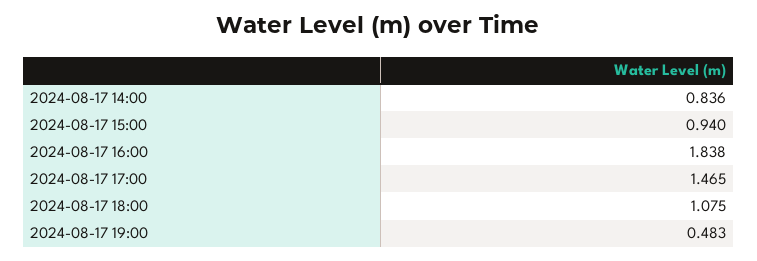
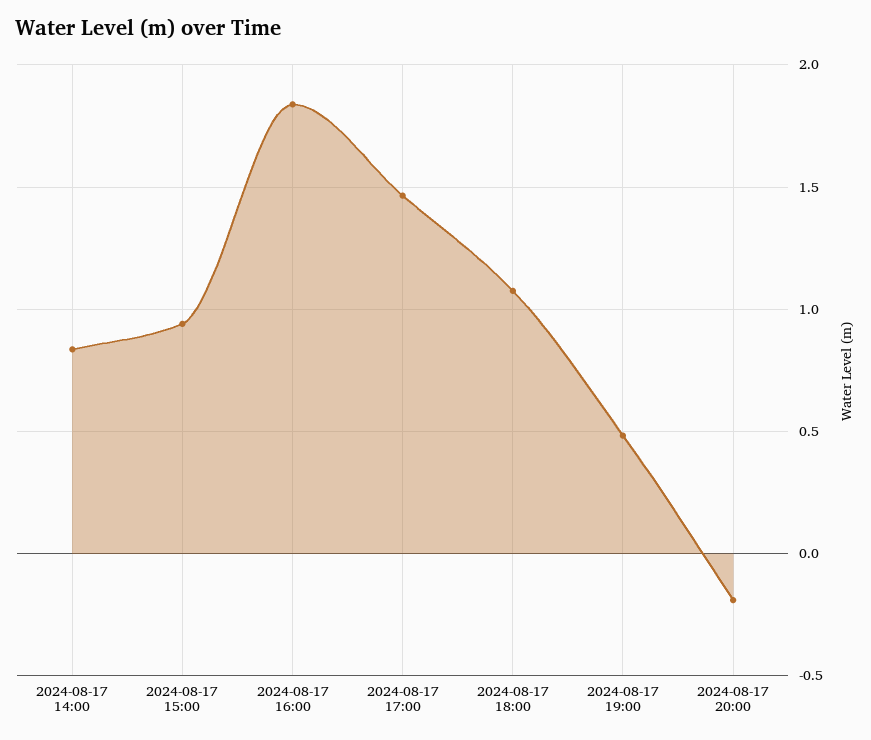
2024-08-17 20:00: none -> -0.2

